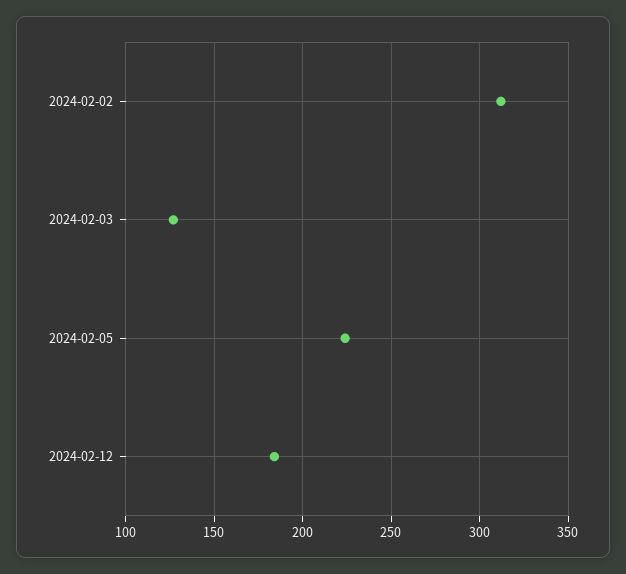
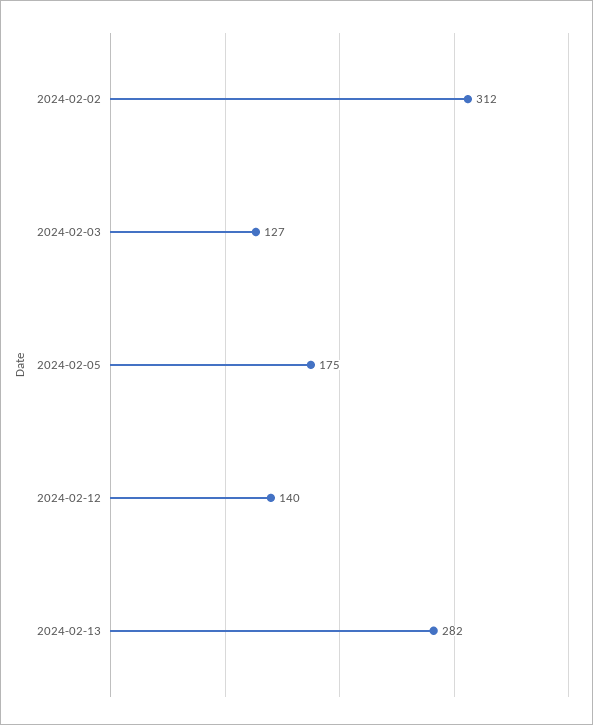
2024-02-05: 225 -> 175
2024-02-12: 185 -> 140
2024-02-13: none -> 282

